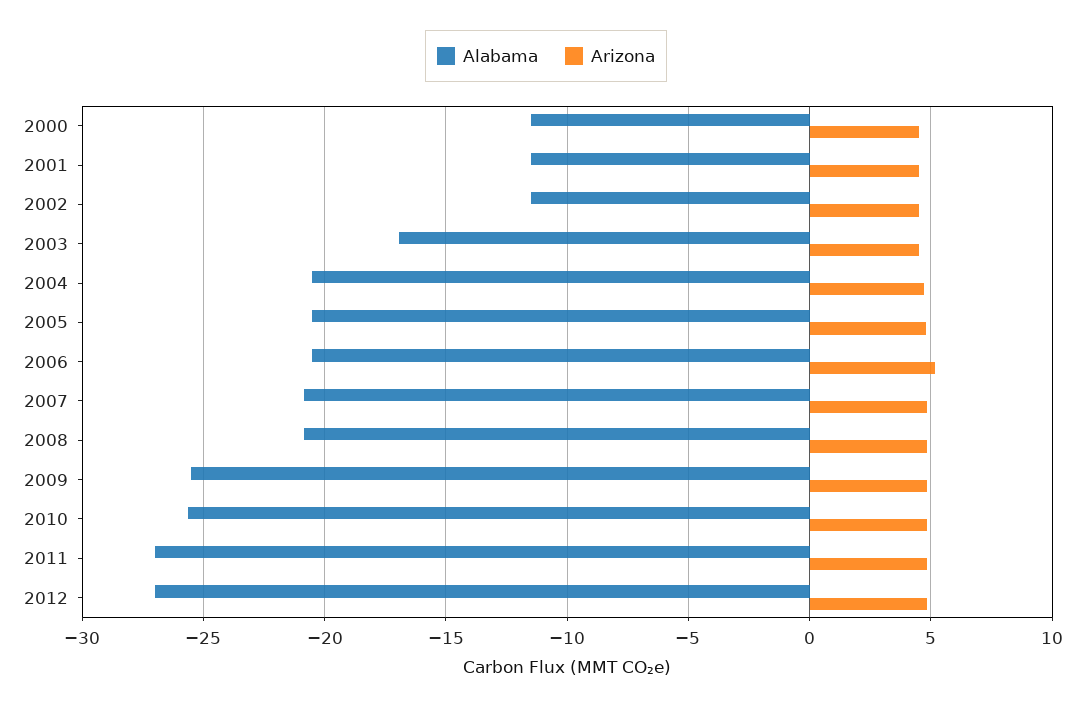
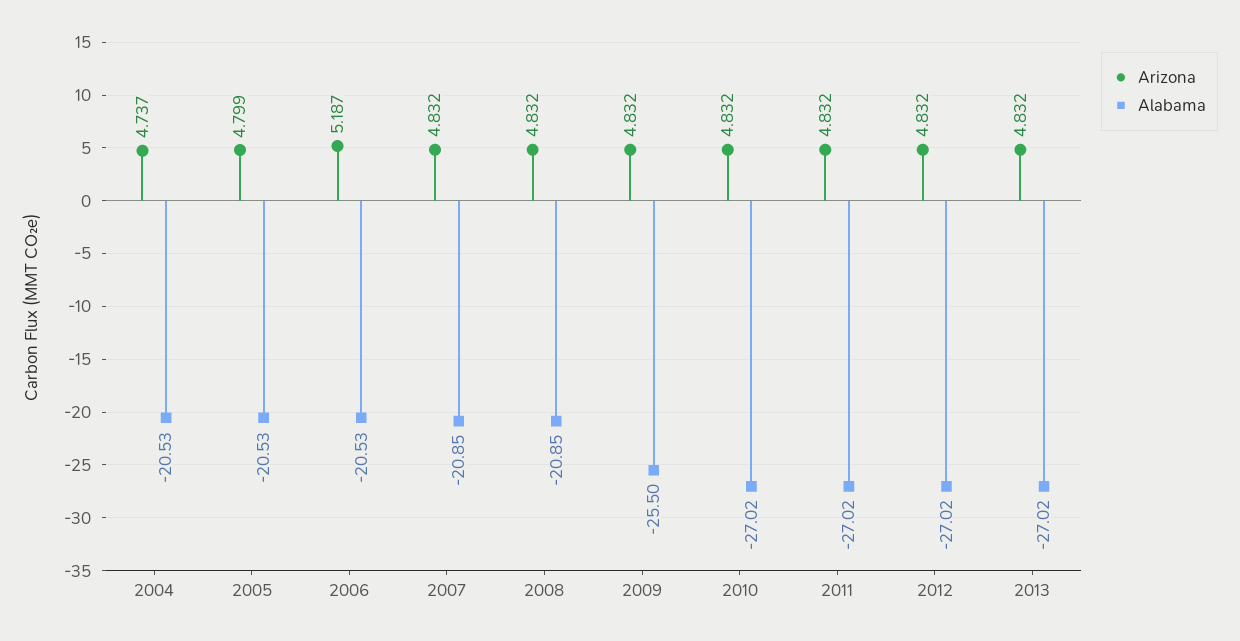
Alabama, 2000: -11.5 -> none
Arizona, 2000: 4.5 -> none
Alabama, 2001: -11.5 -> none
Arizona, 2001: 4.5 -> none
Alabama, 2002: -11.5 -> none
Arizona, 2002: 4.5 -> none
Alabama, 2003: -17 -> none
Arizona, 2003: 4.5 -> none
Alabama, 2010: -25.5 -> -27.02
Arizona, 2013: none -> 4.832
Alabama, 2013: none -> -27.02

